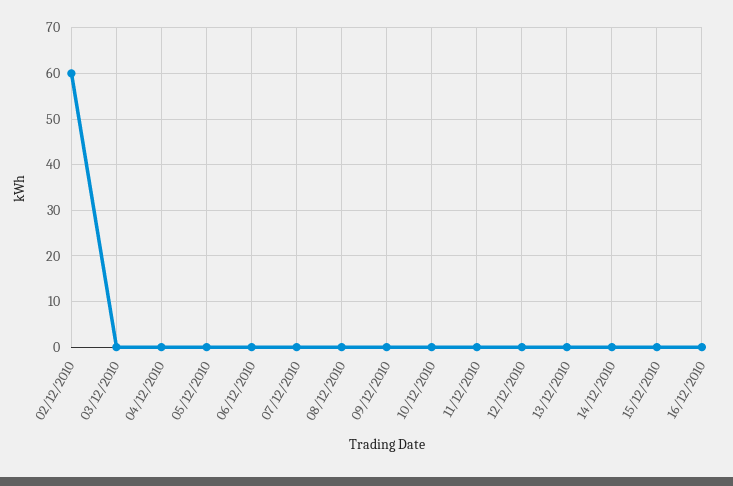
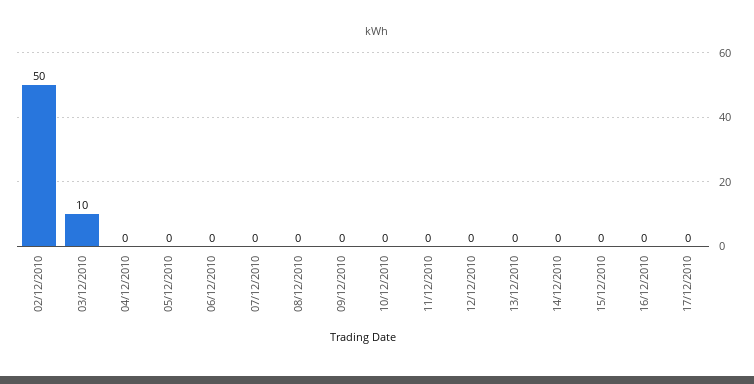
02/12/2010: 60 -> 50
03/12/2010: 0 -> 10
17/12/2010: none -> 0

